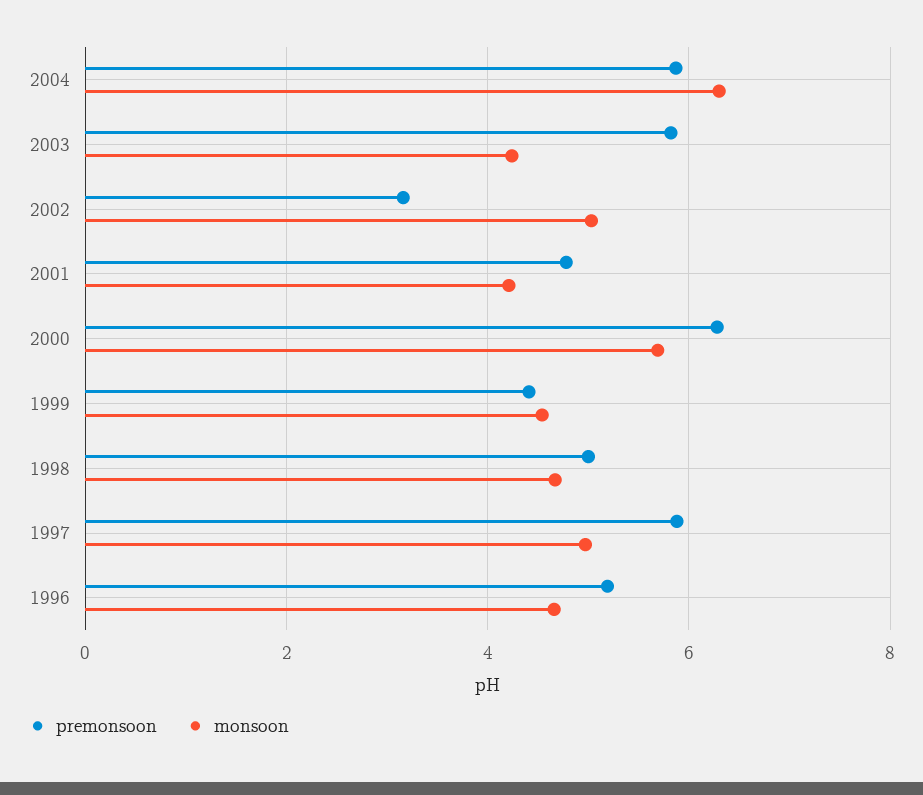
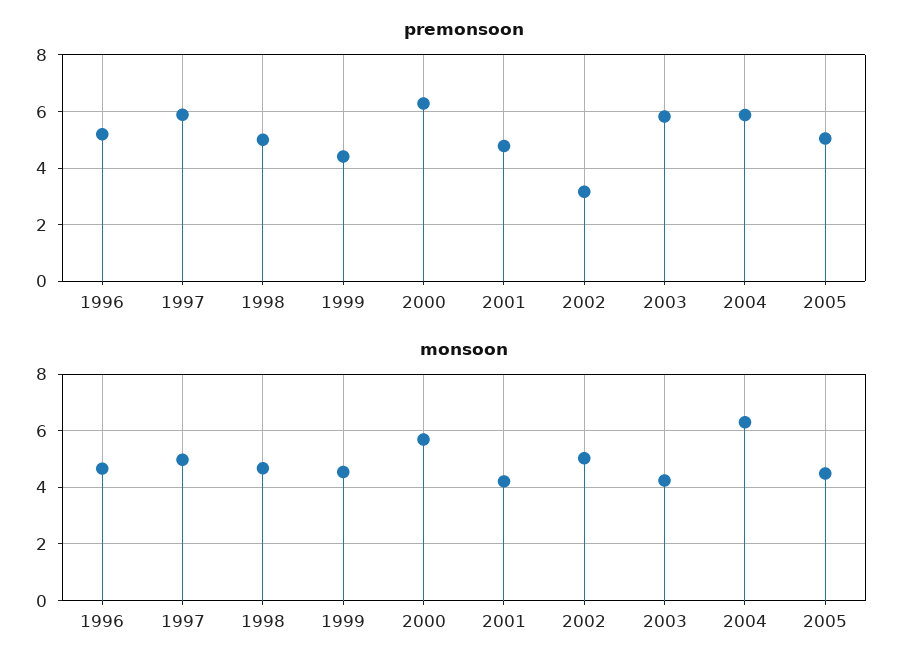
premonsoon, 2005: none -> 5
monsoon, 2005: none -> 4.5

